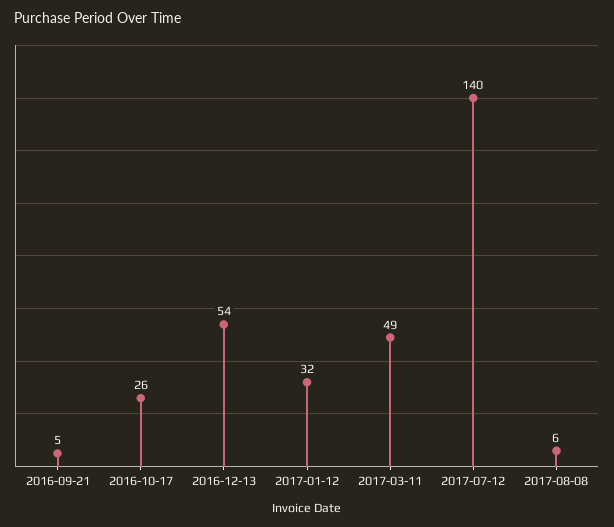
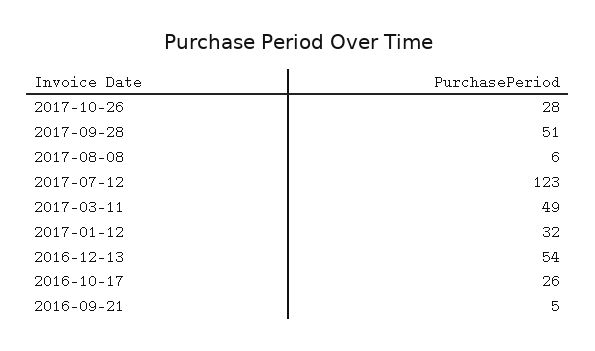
2017-07-12: 140 -> 123
2017-10-26: none -> 28
2017-09-28: none -> 51

